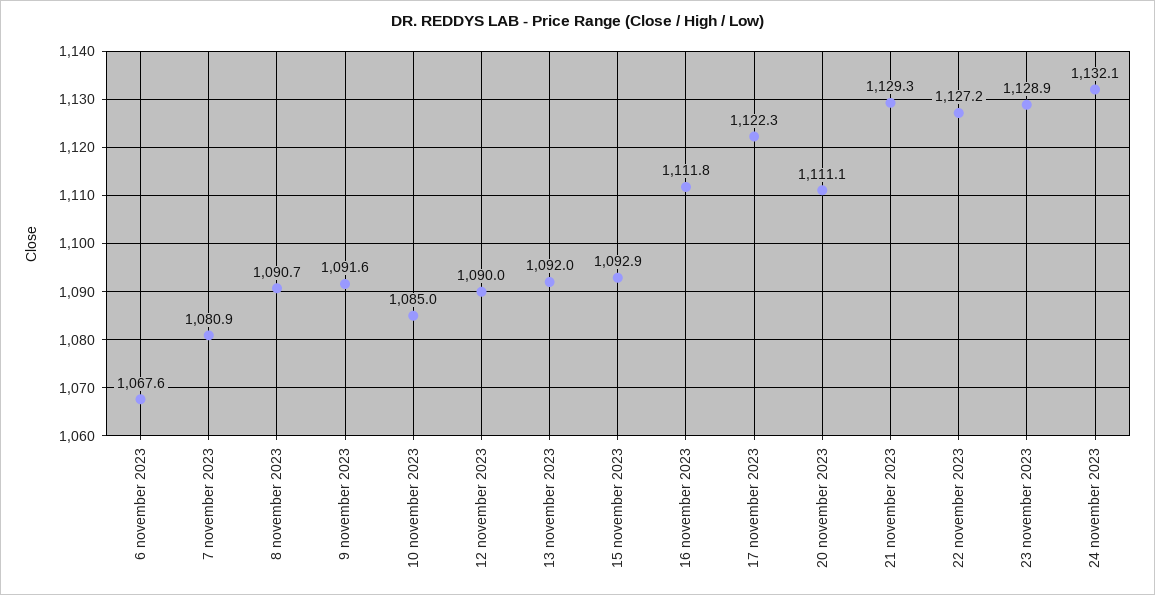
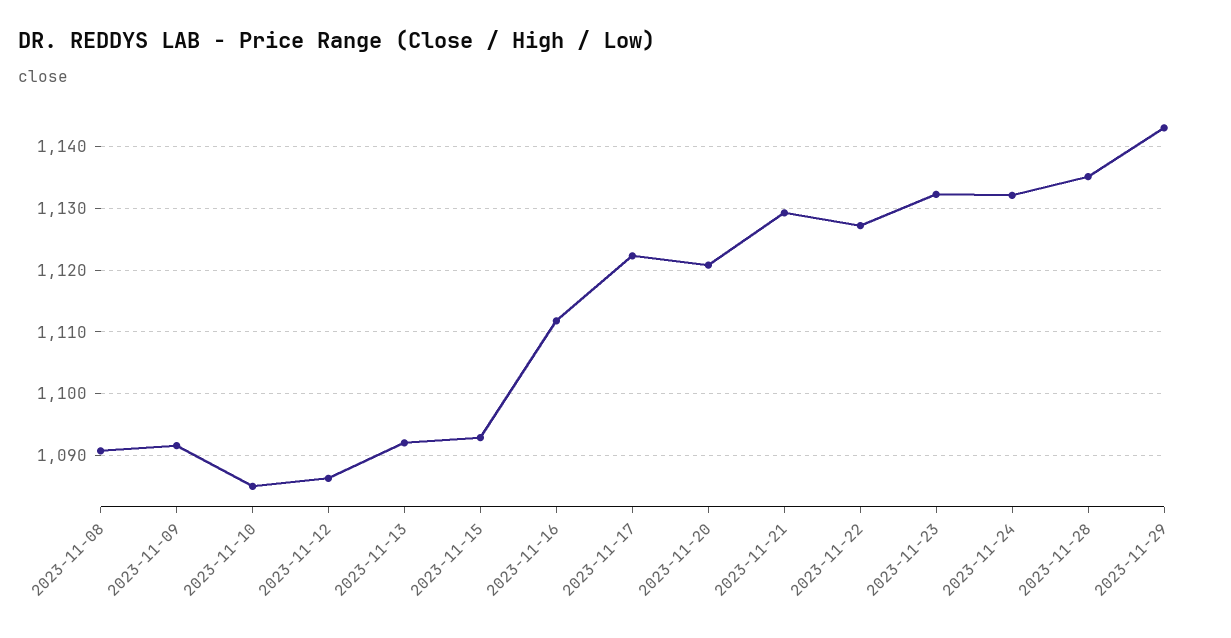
6 november 2023: 1067.6 -> none
7 november 2023: 1080.9 -> none
12 november 2023: 1090 -> 1086
20 november 2023: 1111.1 -> 1121
23 november 2023: 1128.9 -> 1132
2023-11-28: none -> 1135
2023-11-29: none -> 1143

